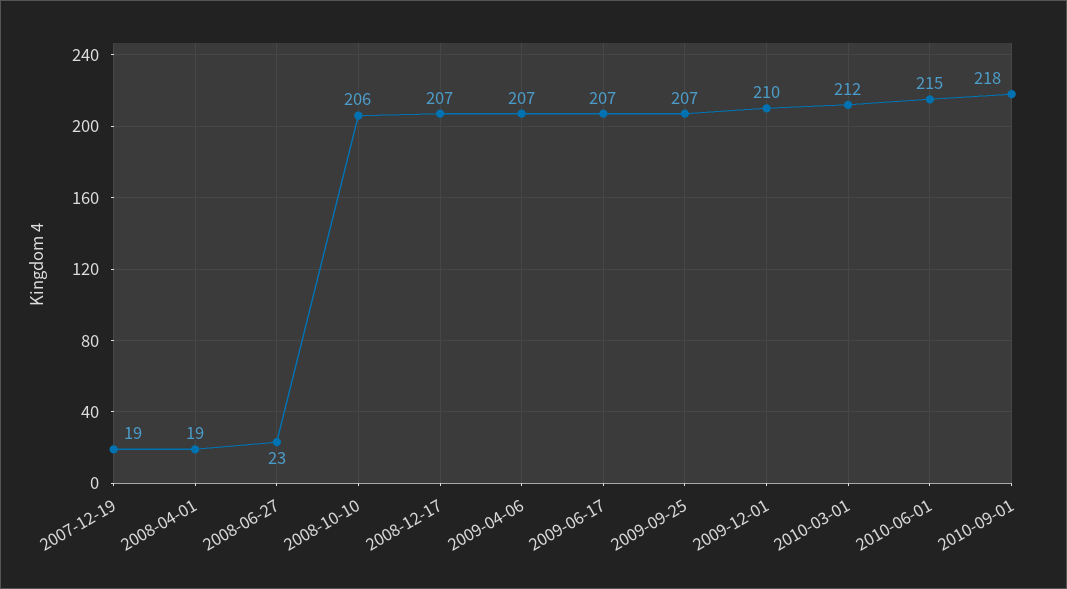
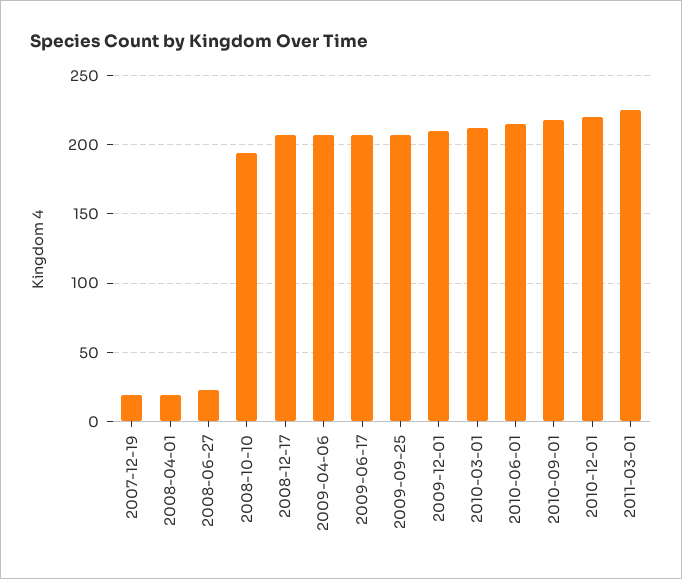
2008-10-10: 206 -> 195
2010-12-01: none -> 220
2011-03-01: none -> 225

